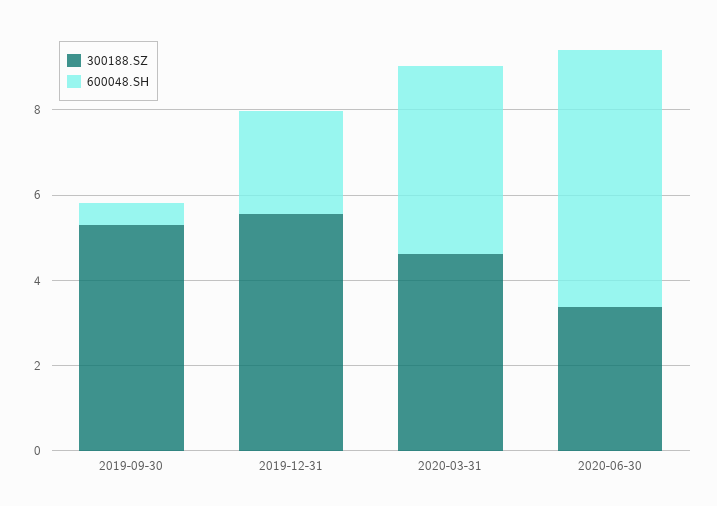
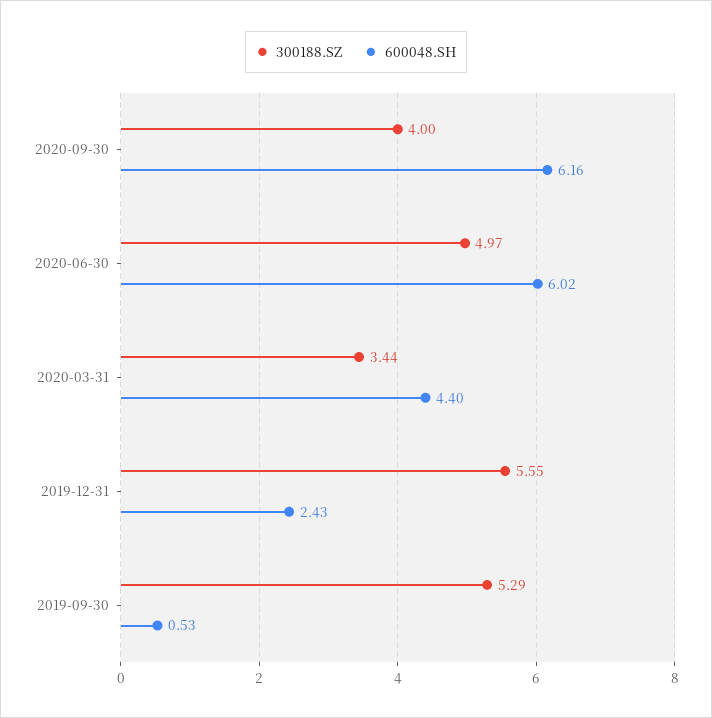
300188.SZ, 2020-03-31: 4.5 -> 3.44
300188.SZ, 2020-06-30: 3.5 -> 4.97
300188.SZ, 2020-09-30: none -> 4
600048.SH, 2020-09-30: none -> 6.16

